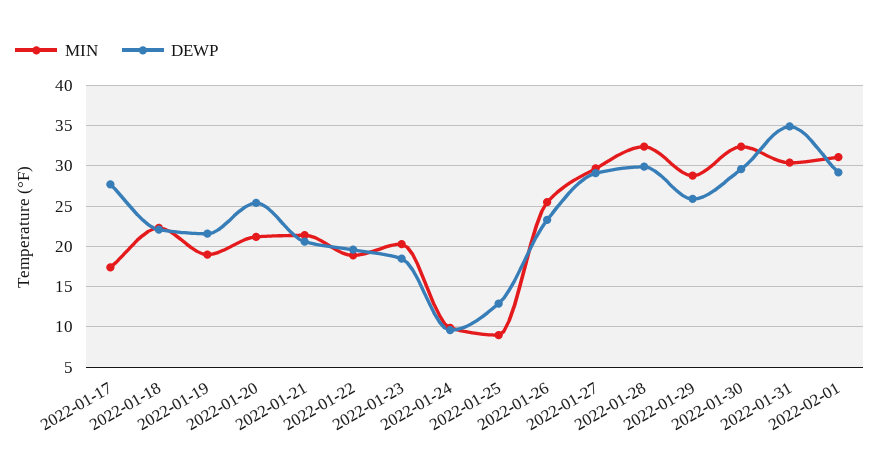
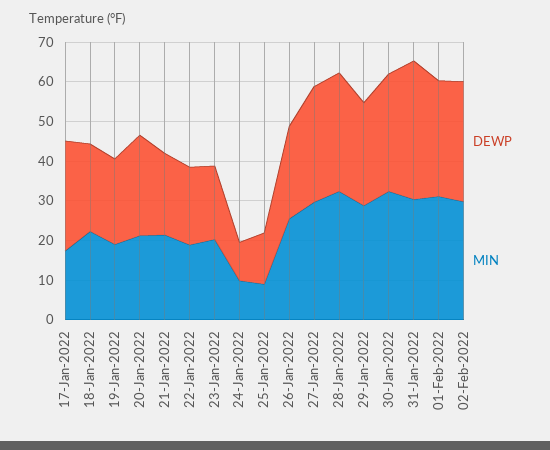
DEWP, 02-Feb-2022: none -> 30
MIN, 02-Feb-2022: none -> 30

